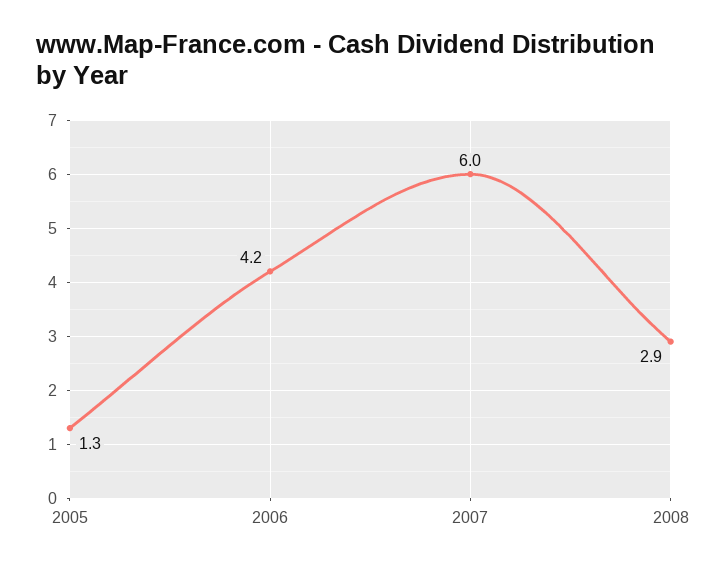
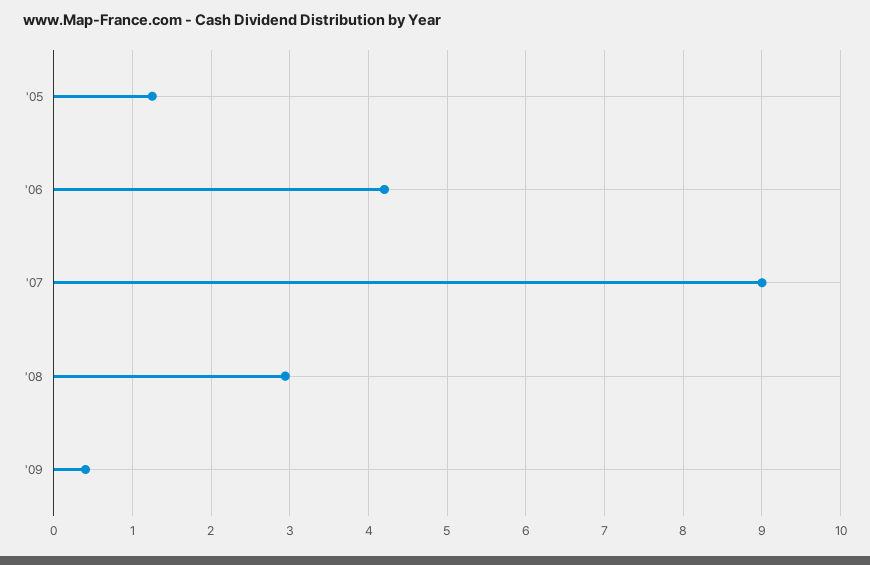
2007: 6 -> 9
'09: none -> 0.4

